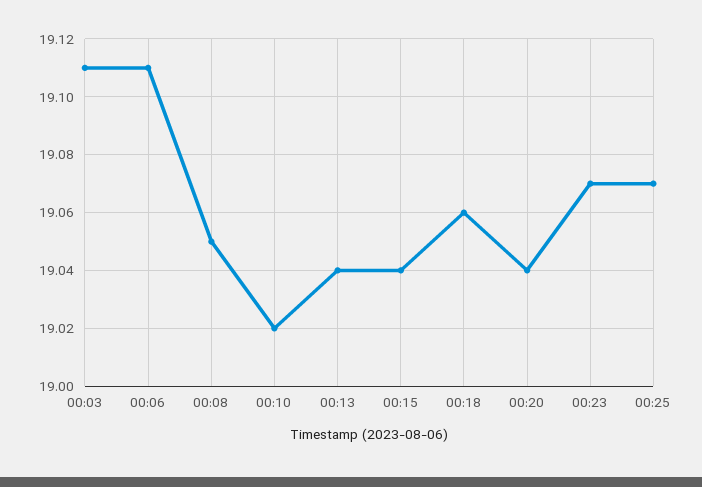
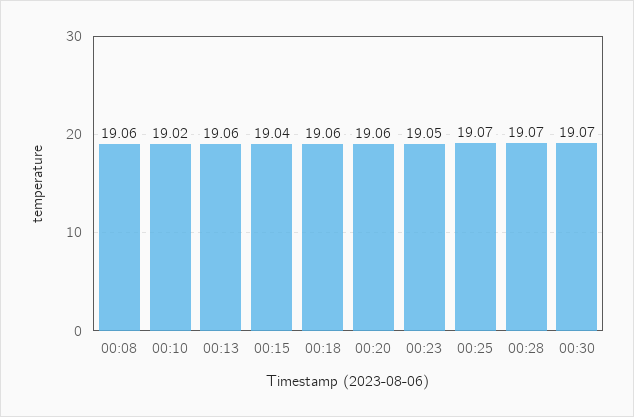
00:03: 19.11 -> none
00:06: 19.11 -> none
00:08: 19.05 -> 19.06
00:13: 19.04 -> 19.06
00:20: 19.04 -> 19.06
00:23: 19.07 -> 19.05
00:28: none -> 19.07
00:30: none -> 19.07

